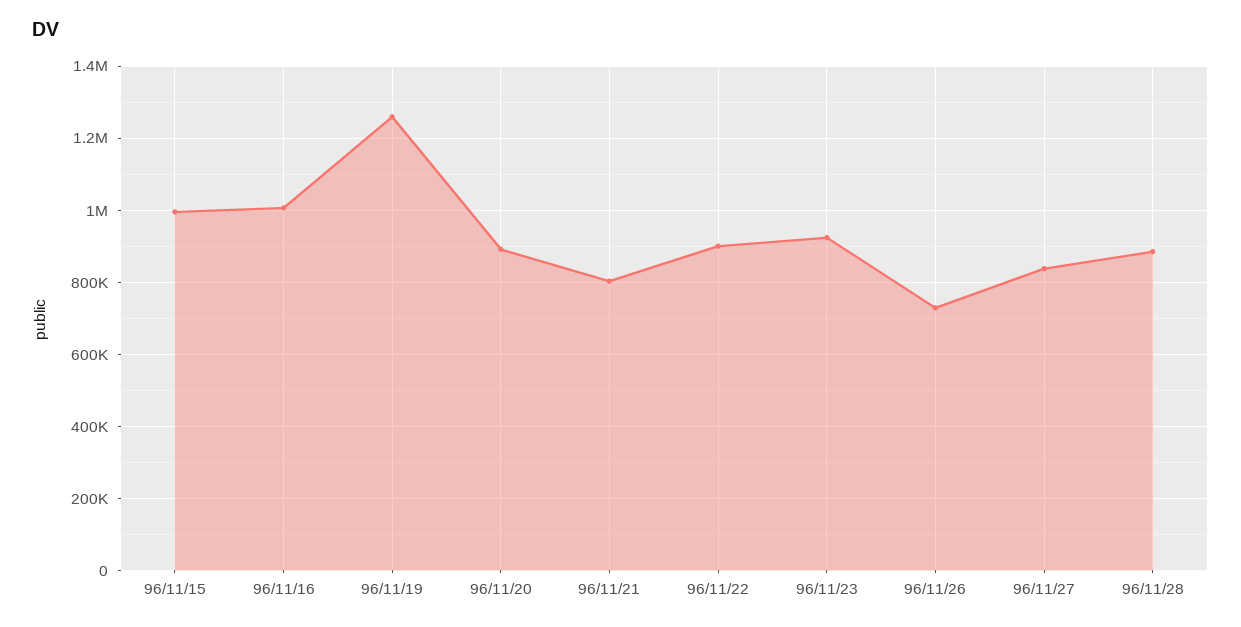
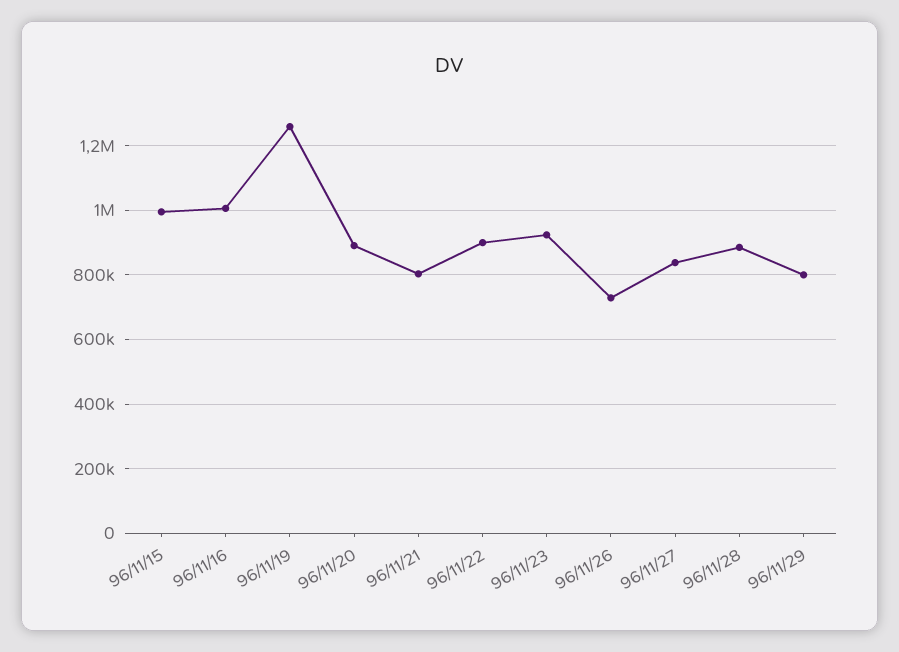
96/11/29: none -> 800000

